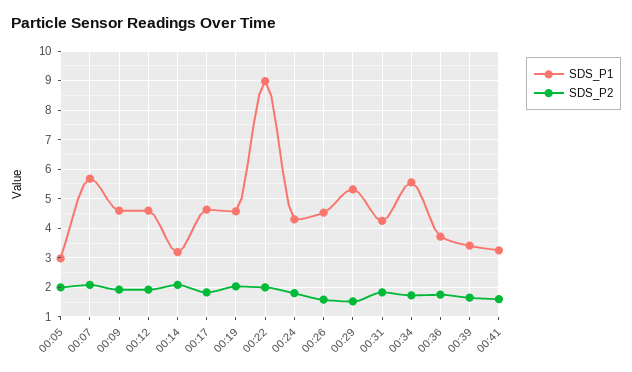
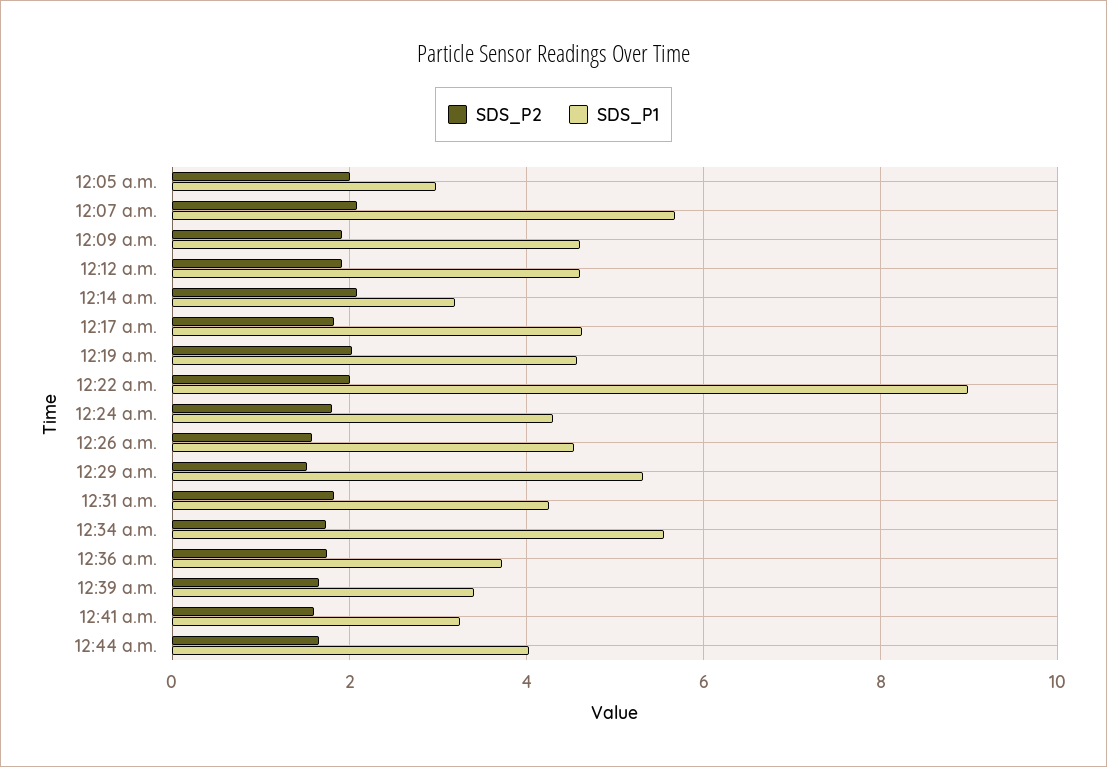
SDS_P2, 12:44 a.m.: none -> 1.6
SDS_P1, 12:44 a.m.: none -> 4

